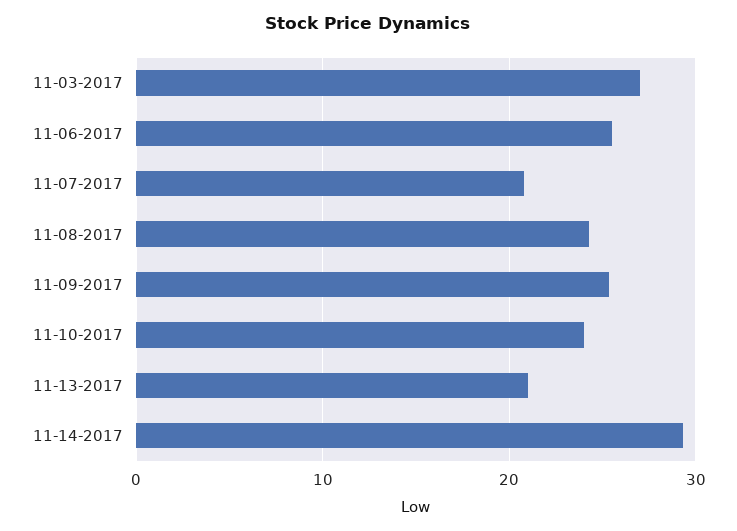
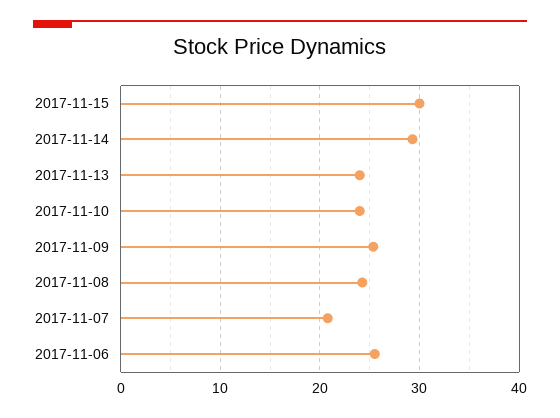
11-03-2017: 27 -> none
11-13-2017: 21 -> 24
2017-11-15: none -> 30

